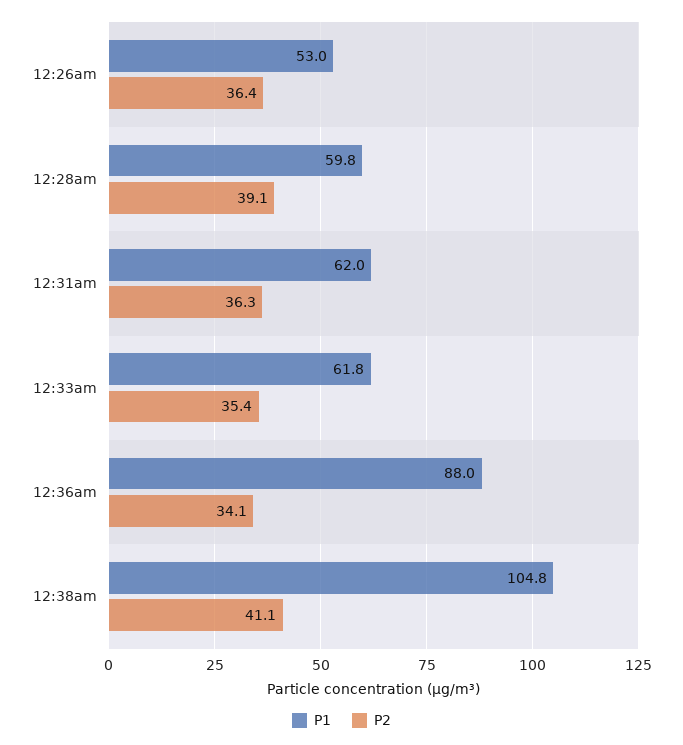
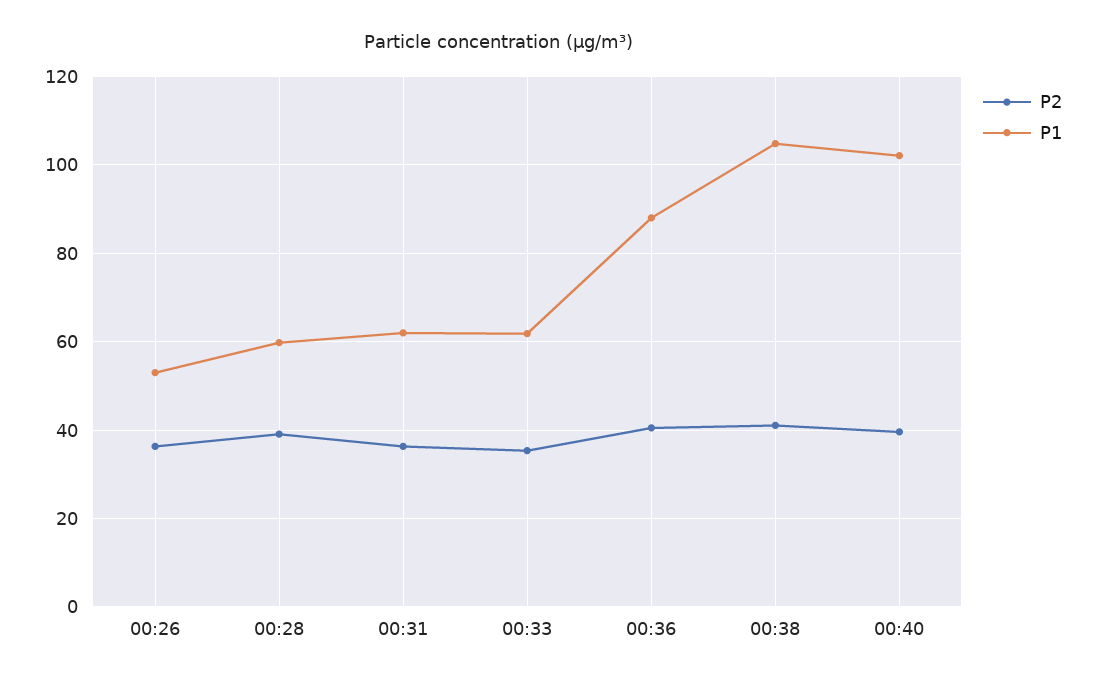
P2, 12:36am: 34.1 -> 40
P2, 00:40: none -> 40
P1, 00:40: none -> 102

